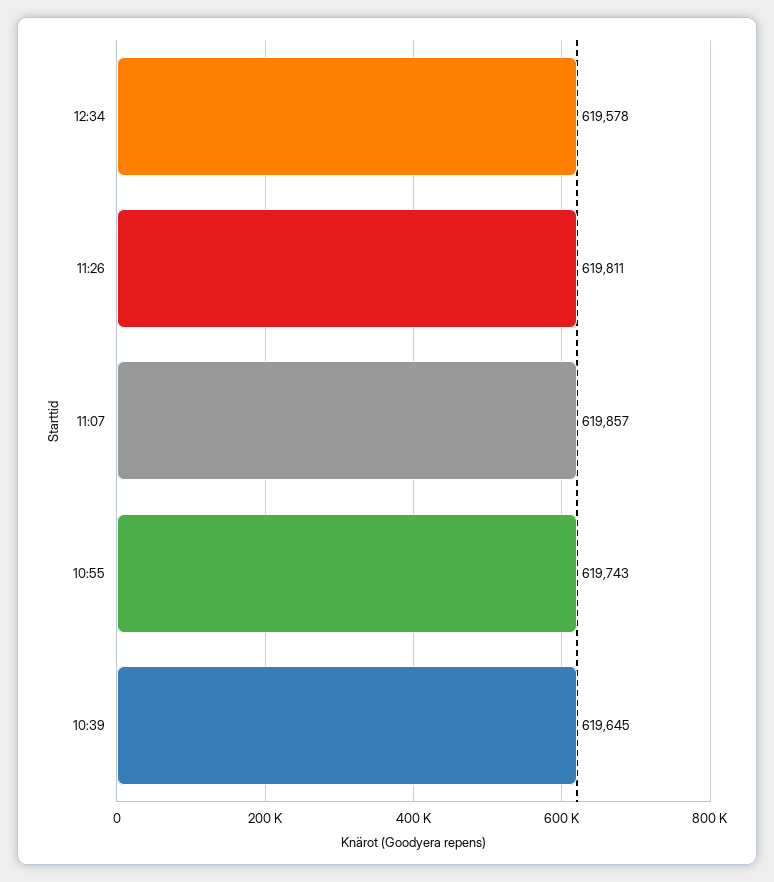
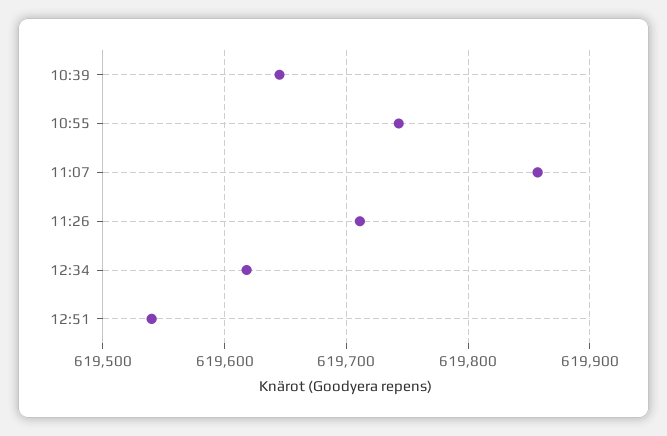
12:34: 619578 -> 619620
11:26: 619811 -> 619710
12:51: none -> 619540

